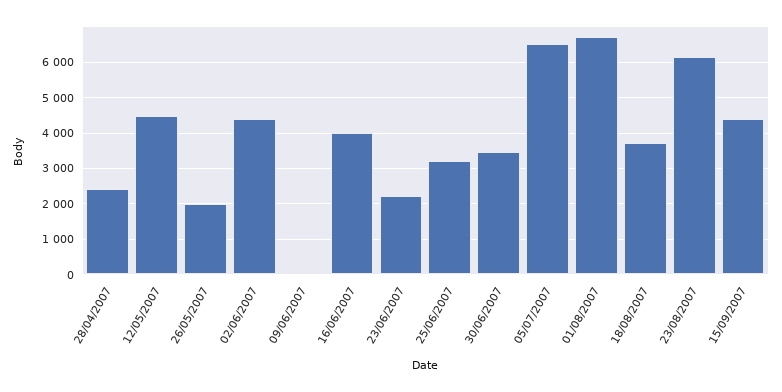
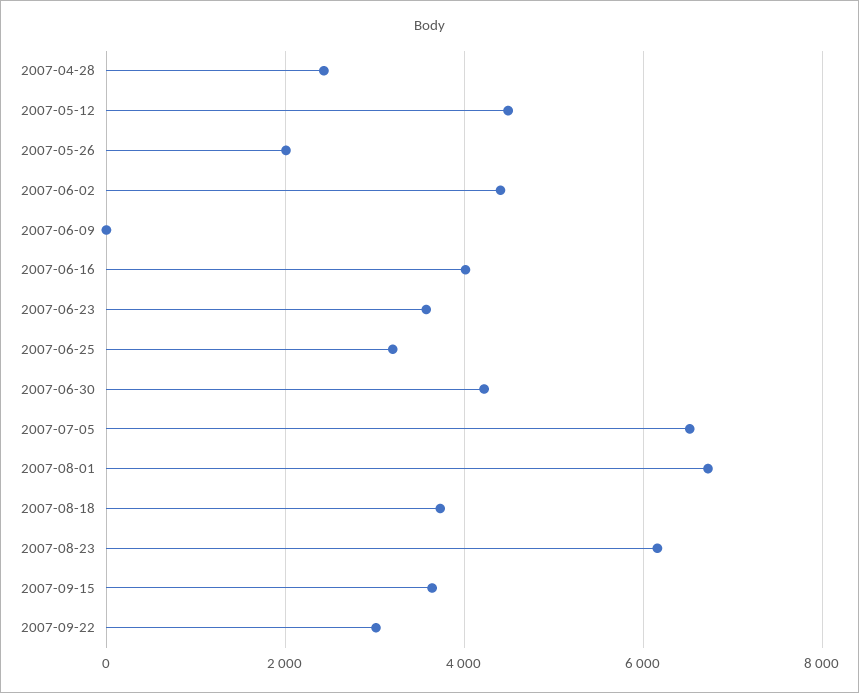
23/06/2007: 2200 -> 3600
30/06/2007: 3400 -> 4200
15/09/2007: 4400 -> 3600
2007-09-22: none -> 3000

